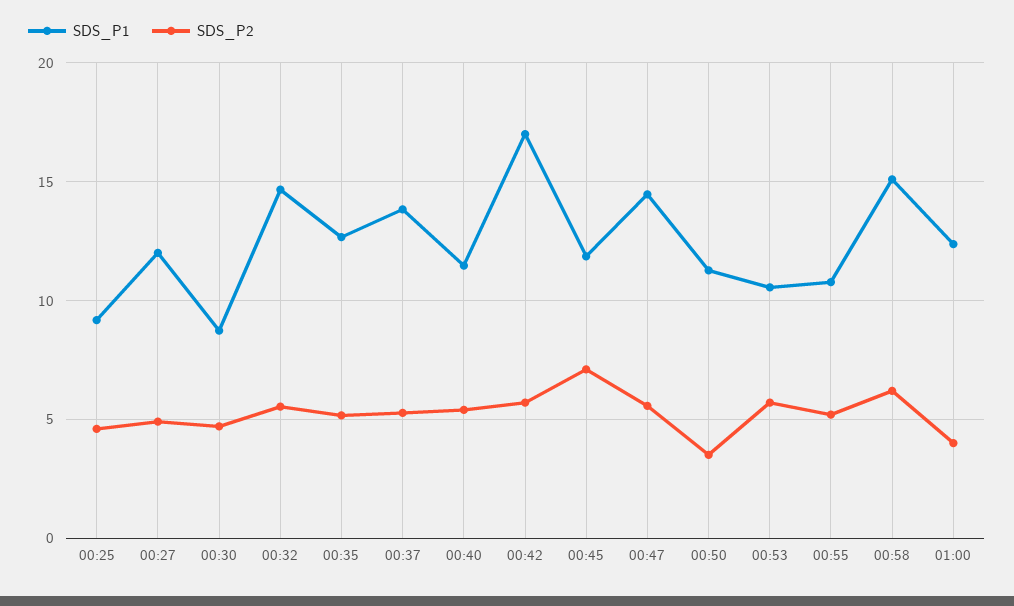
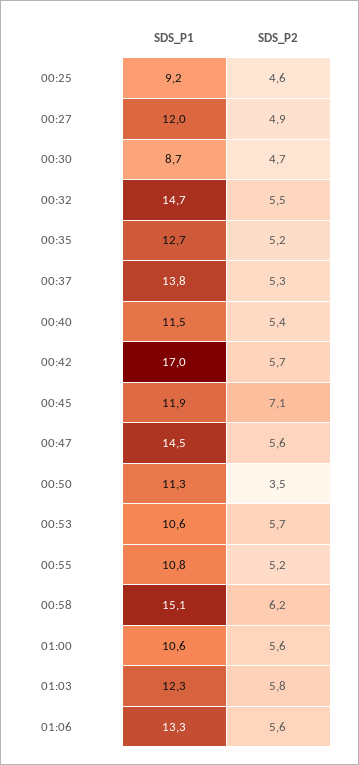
SDS_P1, 01:00: 12.5 -> 10.6
SDS_P2, 01:00: 4 -> 5.6
SDS_P1, 01:03: none -> 12.3
SDS_P2, 01:03: none -> 5.8
SDS_P1, 01:06: none -> 13.3
SDS_P2, 01:06: none -> 5.6

